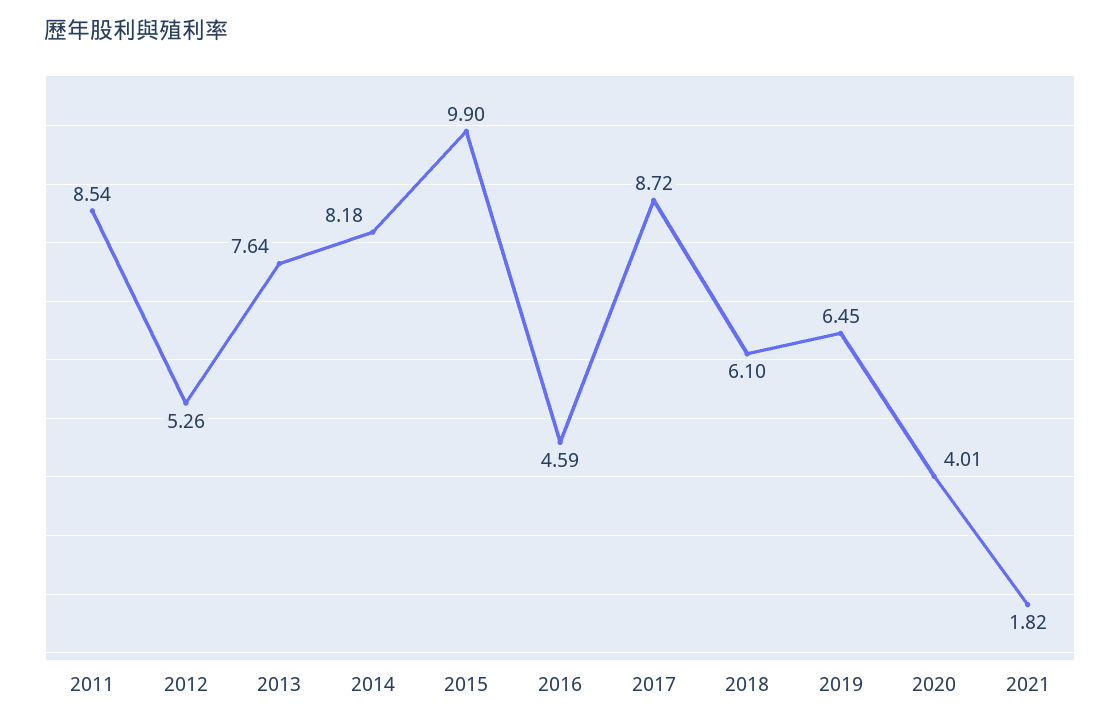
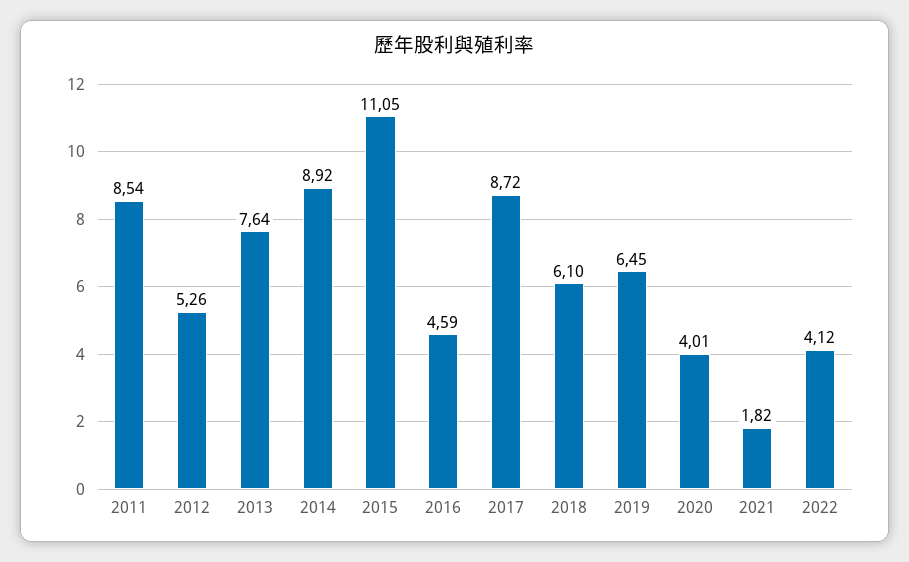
2014: 8.18 -> 8.92
2015: 9.9 -> 11.05
2022: none -> 4.12

